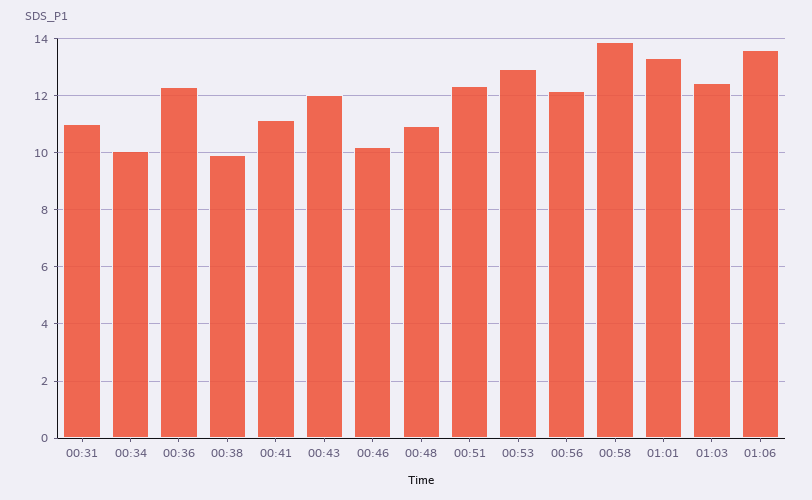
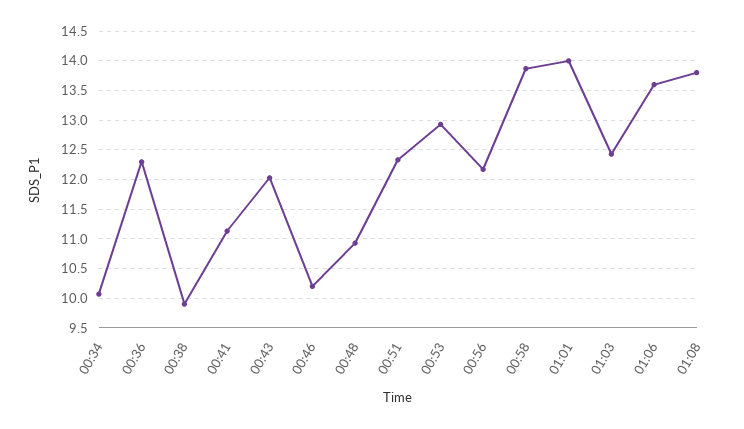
00:31: 11 -> none
01:01: 13.25 -> 14
01:08: none -> 13.75

